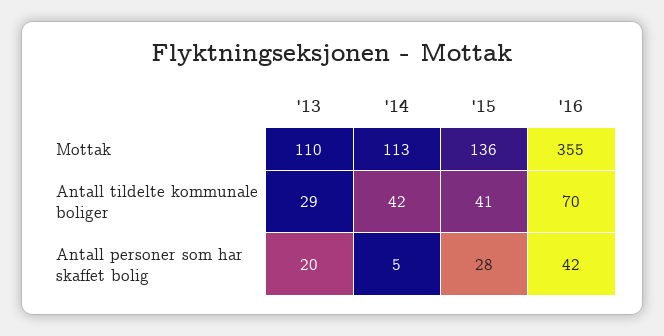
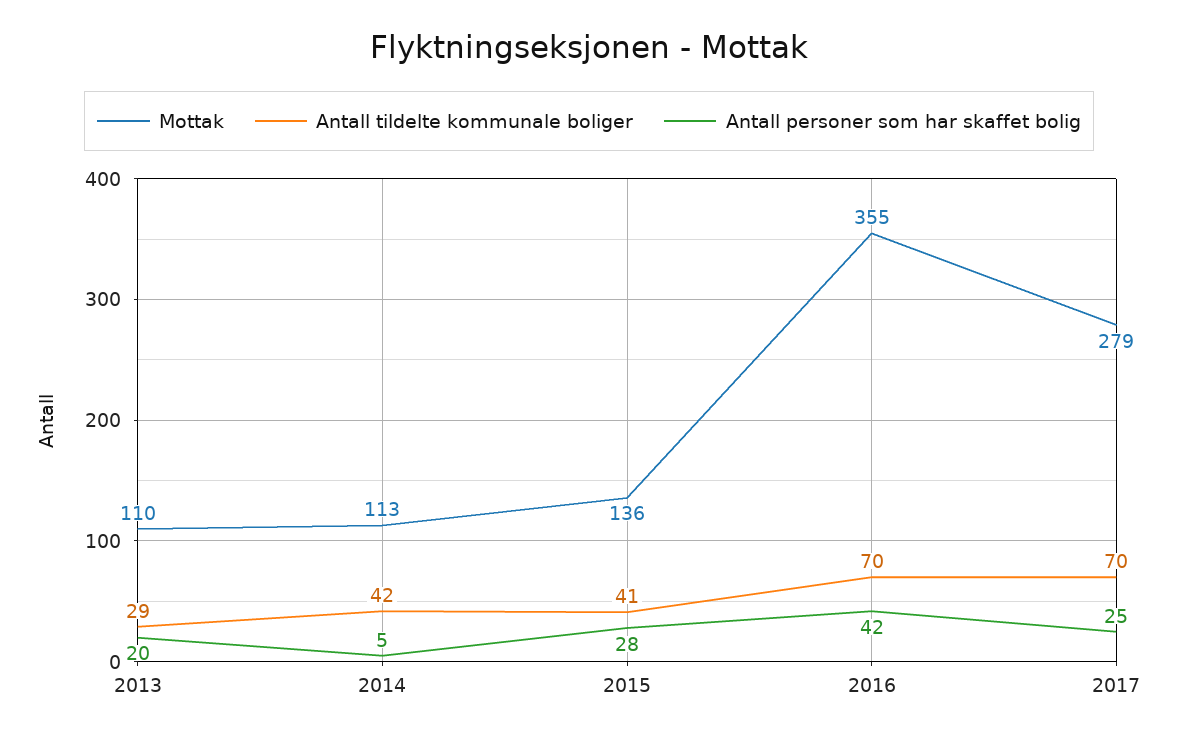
Mottak, 2017: none -> 279
Antall tildelte kommunale boliger, 2017: none -> 70
Antall personer som har skaffet bolig, 2017: none -> 25

